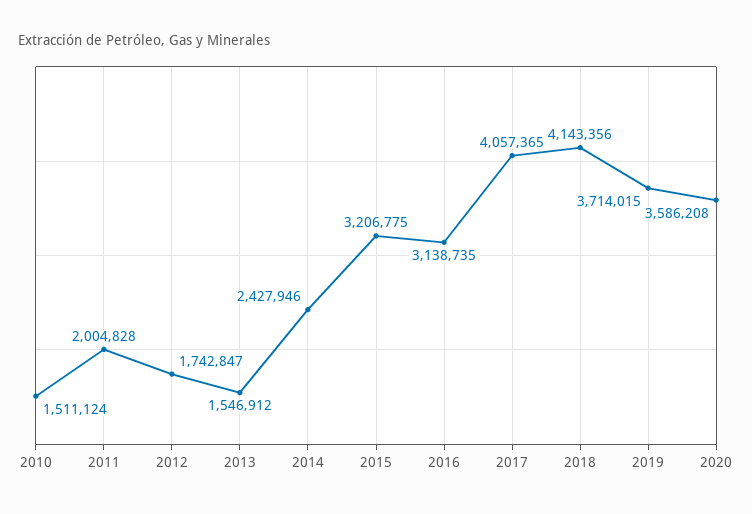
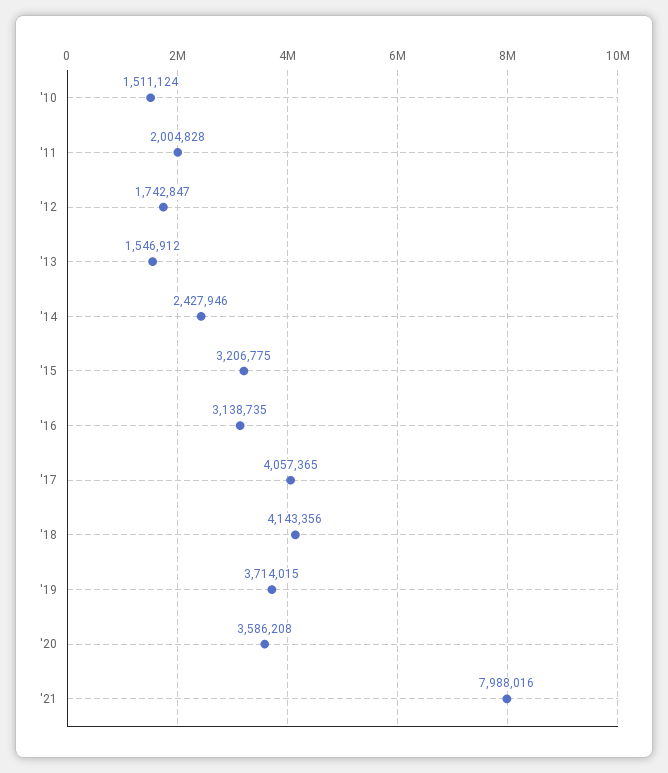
'21: none -> 7988016

